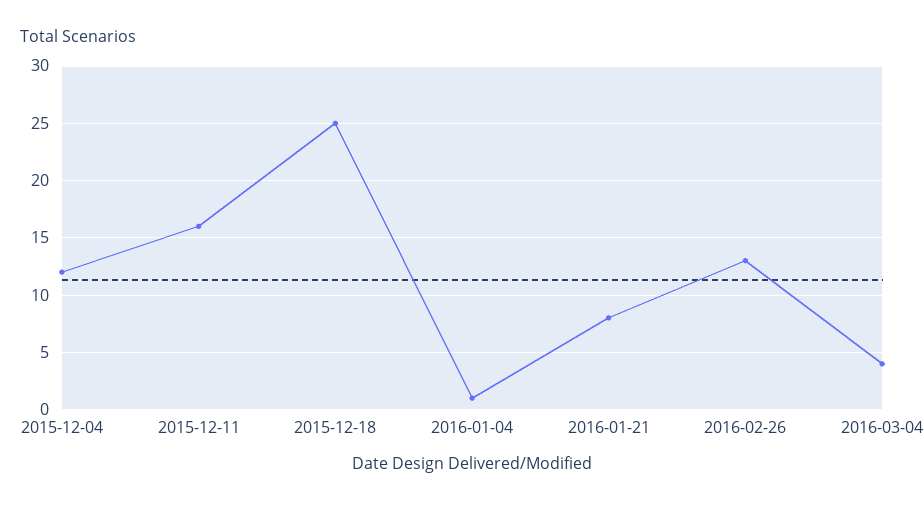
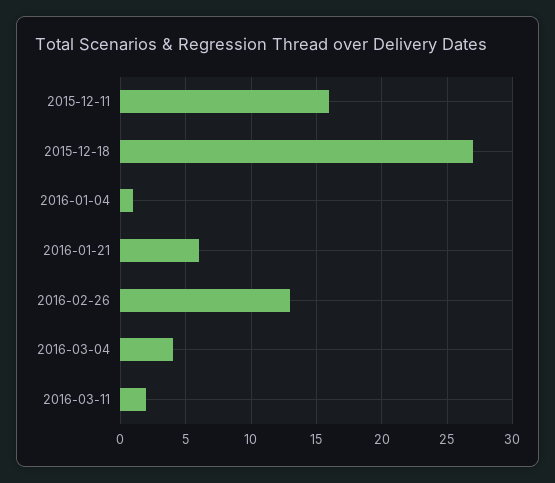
2015-12-04: 12 -> none
2015-12-18: 25 -> 27
2016-01-21: 8 -> 6
2016-03-11: none -> 2

